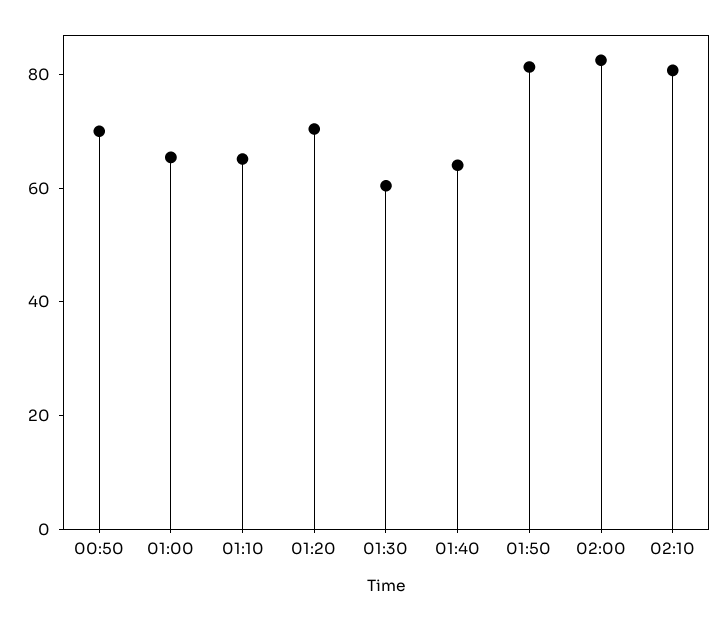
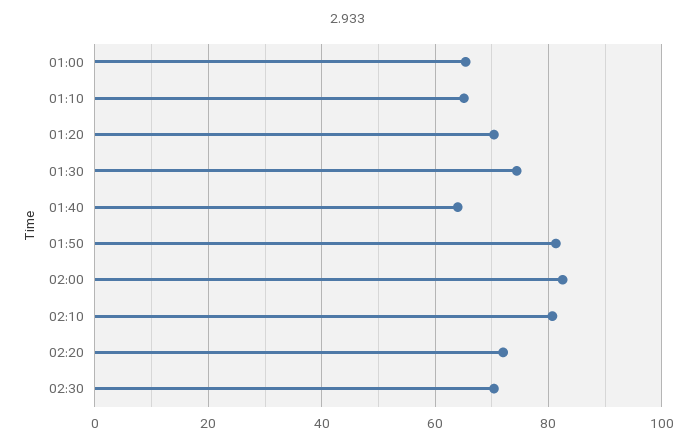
00:50: 70 -> none
01:30: 60 -> 74
02:20: none -> 72
02:30: none -> 70

